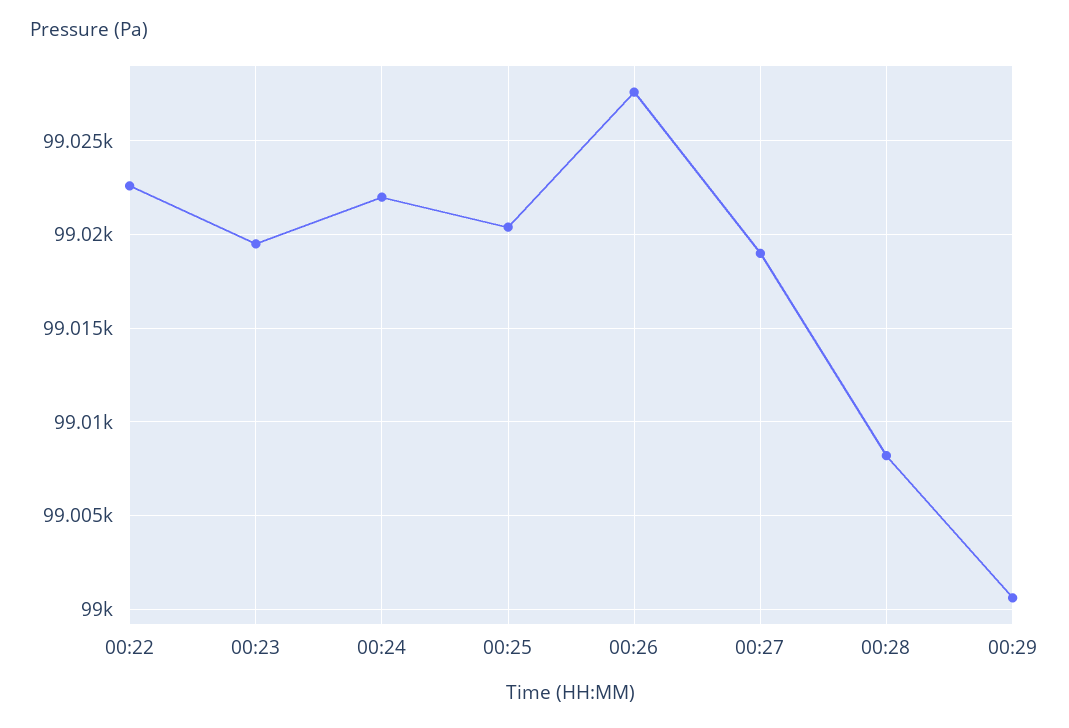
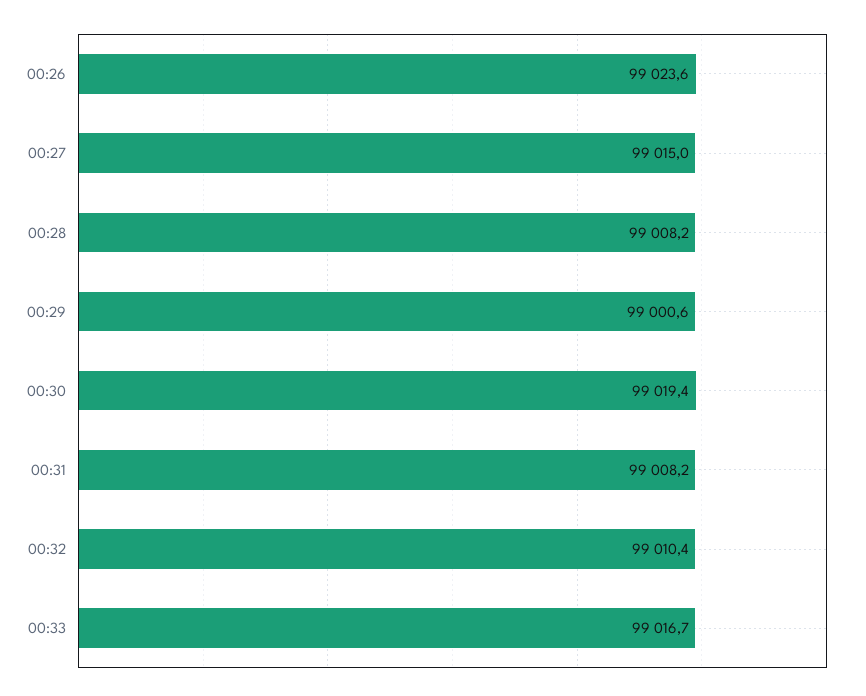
00:22: 99022.5 -> none
00:23: 99019.5 -> none
00:24: 99022 -> none
00:25: 99020.5 -> none
00:26: 99027.5 -> 99023.6
00:27: 99019 -> 99015
00:30: none -> 99019.4
00:31: none -> 99008.2
00:32: none -> 99010.4
00:33: none -> 99016.7

